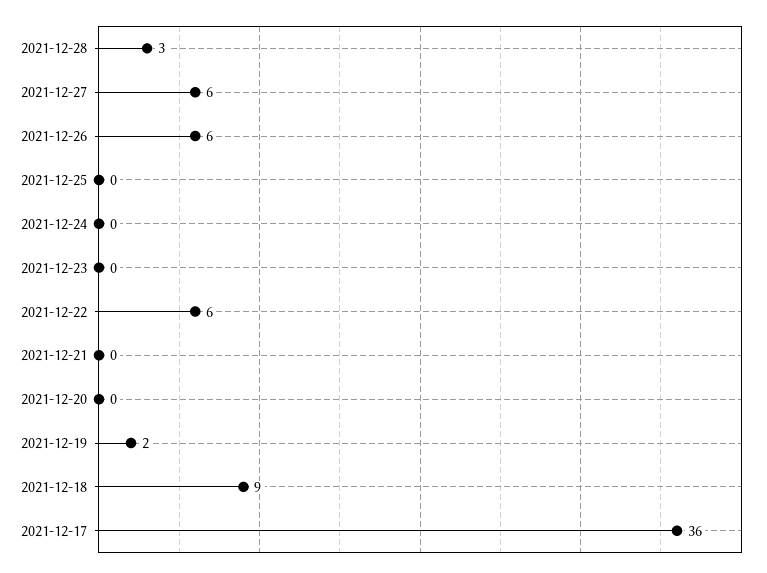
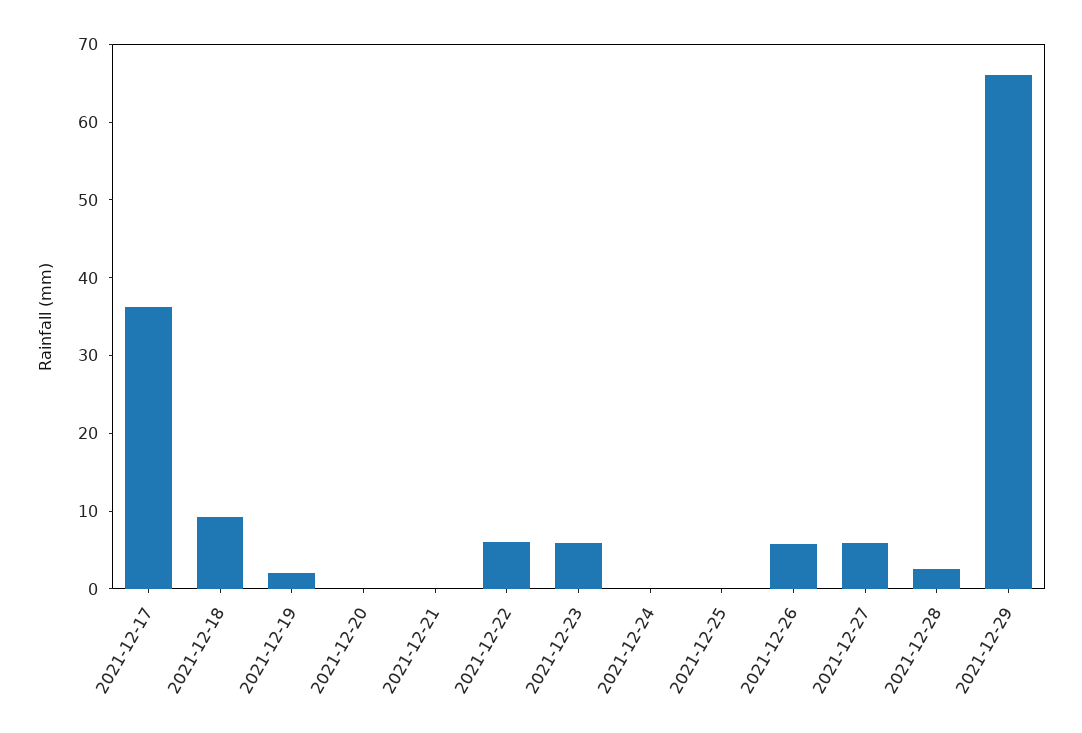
2021-12-23: 0 -> 6
2021-12-29: none -> 66

